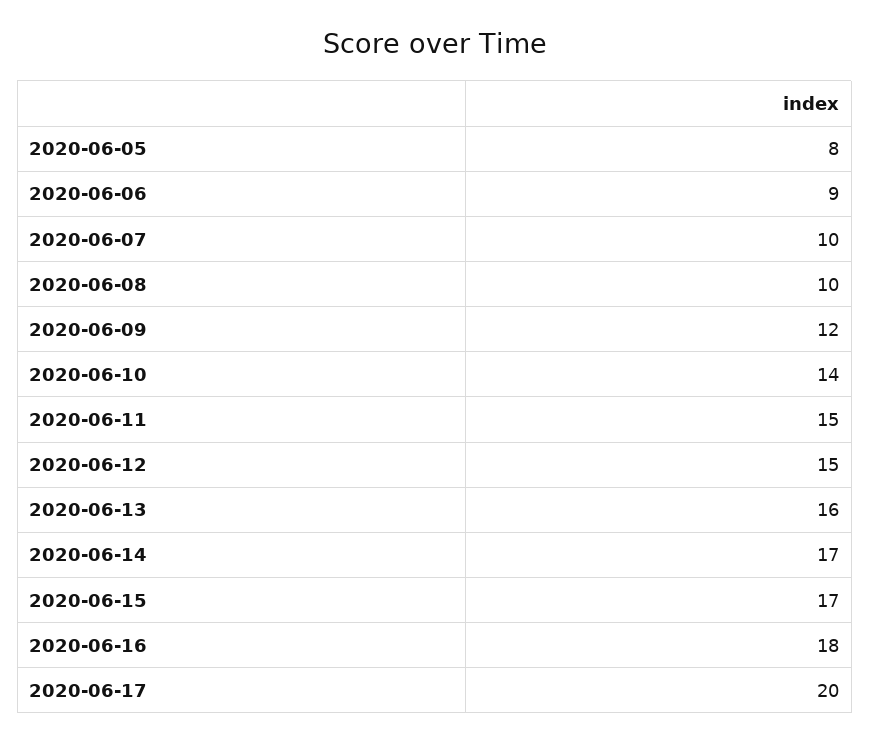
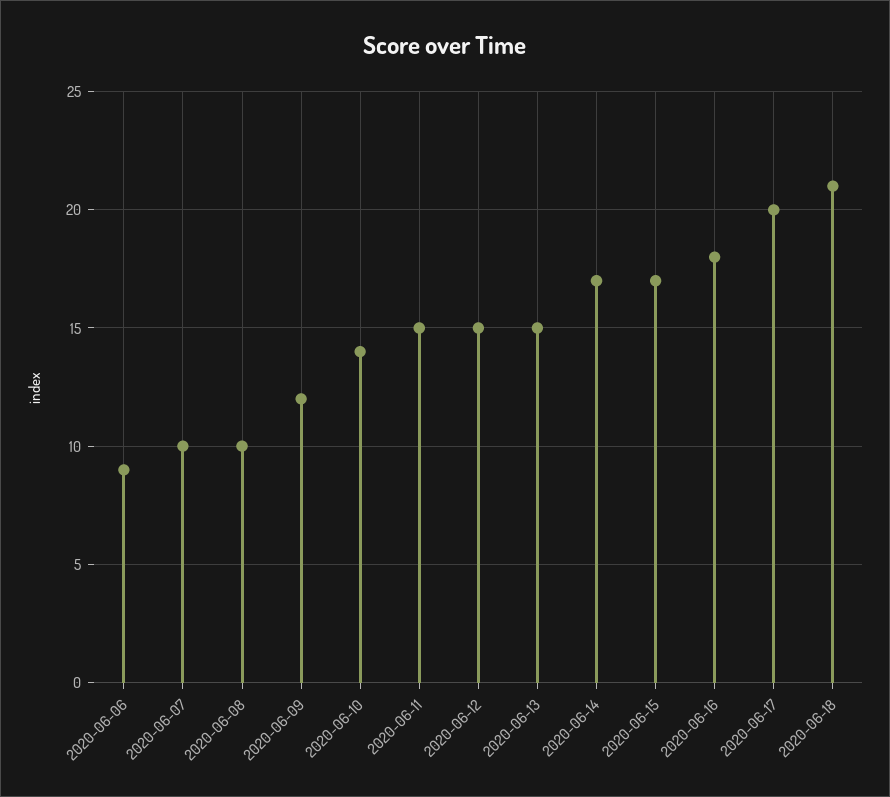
2020-06-05: 8 -> none
2020-06-13: 16 -> 15
2020-06-18: none -> 21

